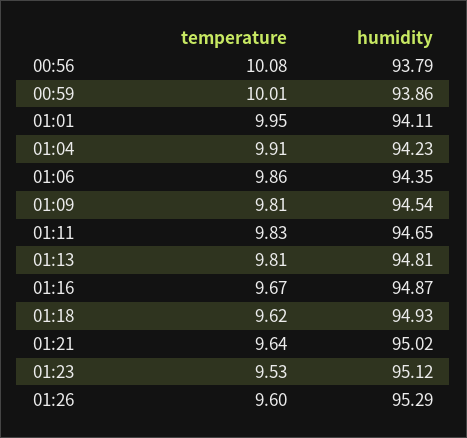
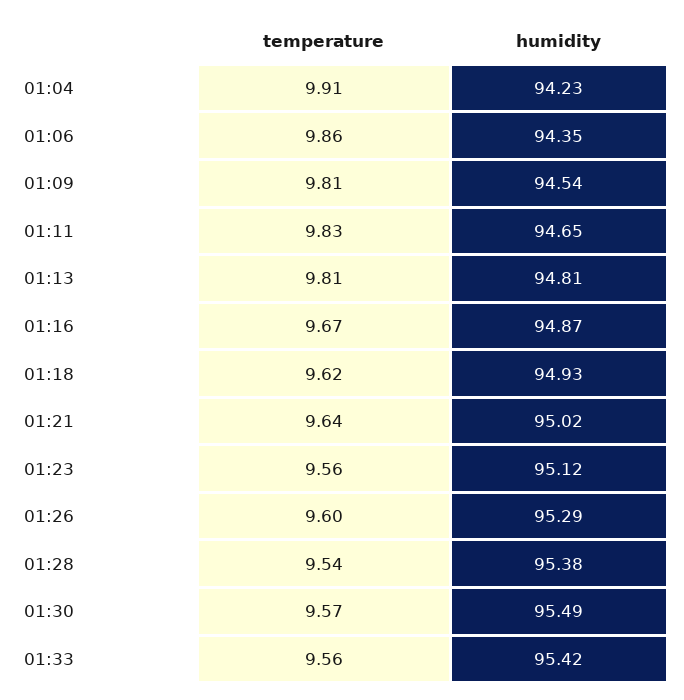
temperature, 00:56: 10.08 -> none
humidity, 00:56: 93.79 -> none
temperature, 00:59: 10.01 -> none
humidity, 00:59: 93.86 -> none
temperature, 01:01: 9.95 -> none
humidity, 01:01: 94.11 -> none
temperature, 01:23: 9.53 -> 9.56
temperature, 01:28: none -> 9.54
humidity, 01:28: none -> 95.38
temperature, 01:30: none -> 9.57
humidity, 01:30: none -> 95.49
temperature, 01:33: none -> 9.56
humidity, 01:33: none -> 95.42

